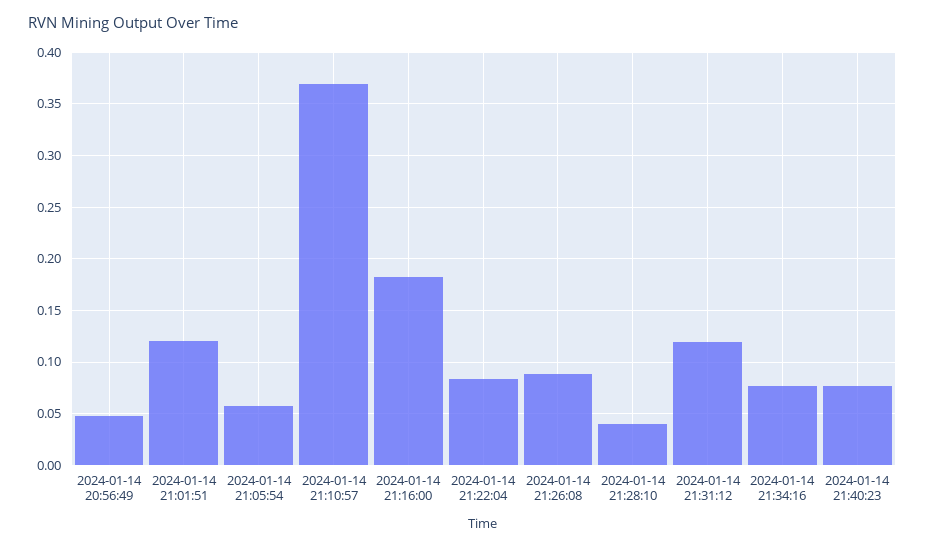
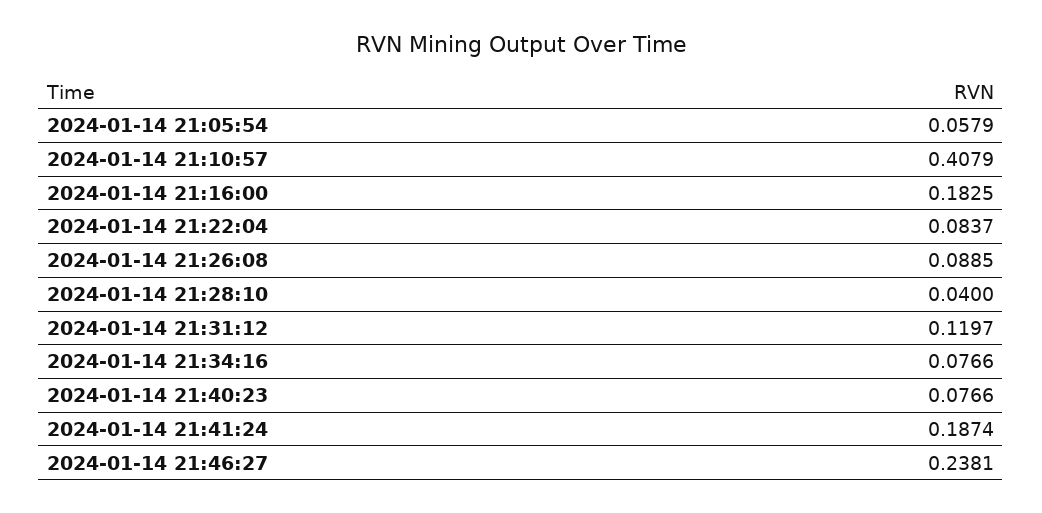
2024-01-14 20:56:49: 0.05 -> none
2024-01-14 21:01:51: 0.12 -> none
2024-01-14 21:10:57: 0.37 -> 0.4079
2024-01-14 21:41:24: none -> 0.1874
2024-01-14 21:46:27: none -> 0.2381

